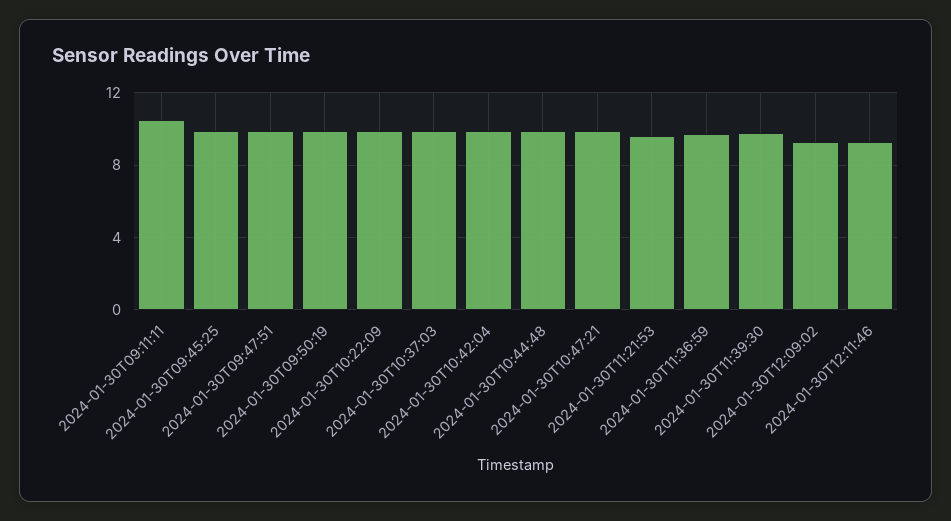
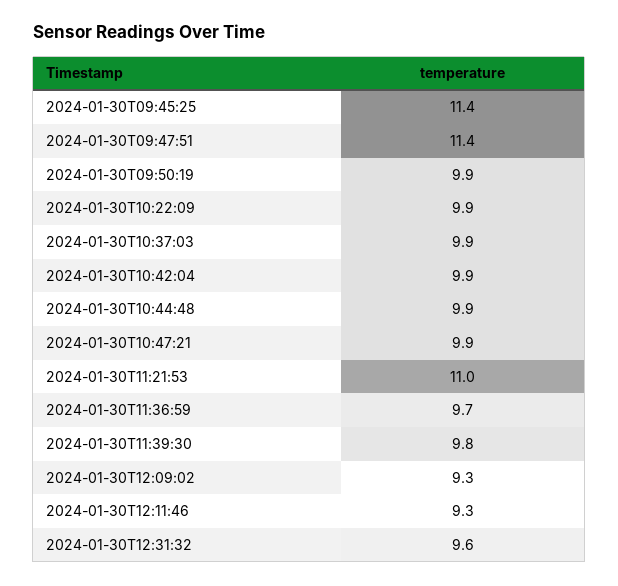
2024-01-30T09:11:11: 10.5 -> none
2024-01-30T09:45:25: 10 -> 11.4
2024-01-30T09:47:51: 10 -> 11.4
2024-01-30T11:21:53: 9.5 -> 11
2024-01-30T12:31:32: none -> 9.6

